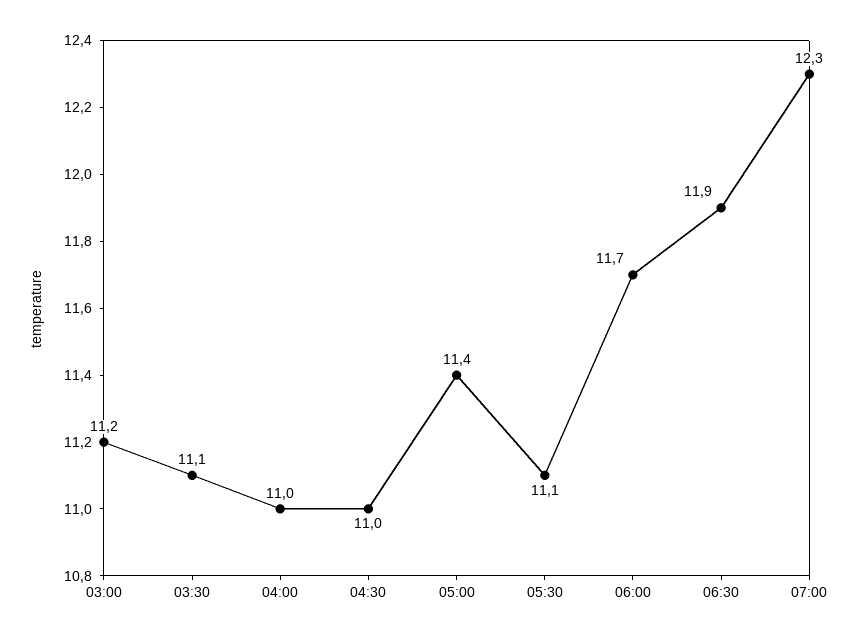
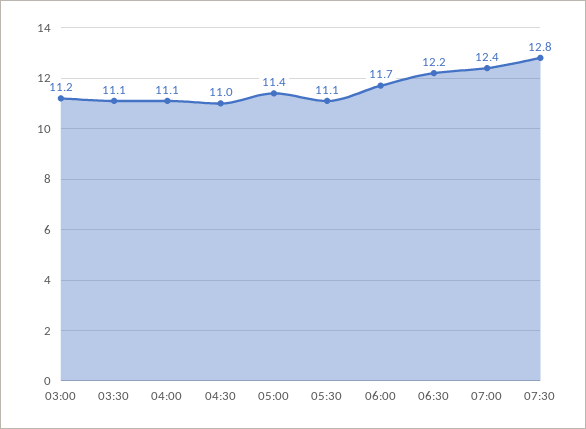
04:00: 11 -> 11.1
06:30: 11.9 -> 12.2
07:00: 12.3 -> 12.4
07:30: none -> 12.8

